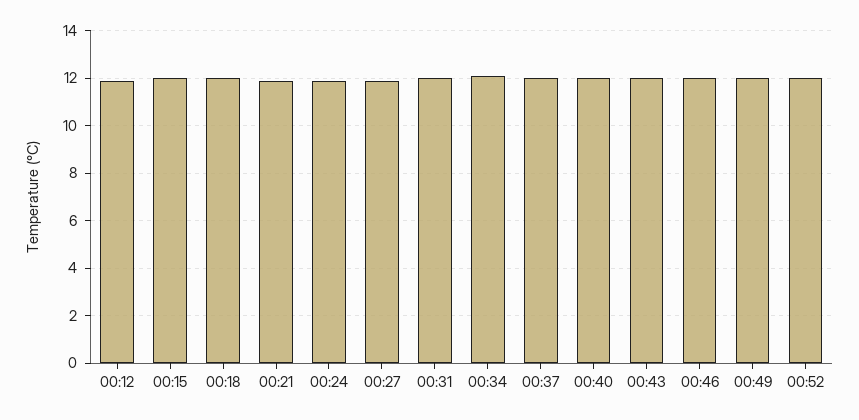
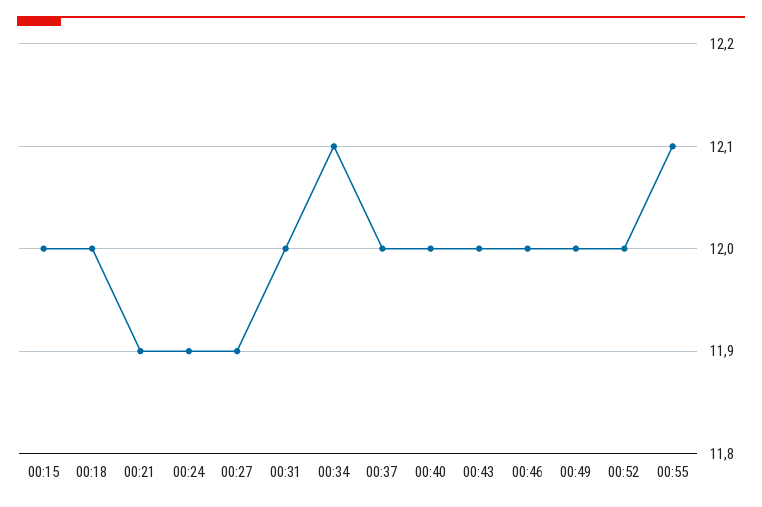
00:12: 12 -> none
00:55: none -> 12.1

